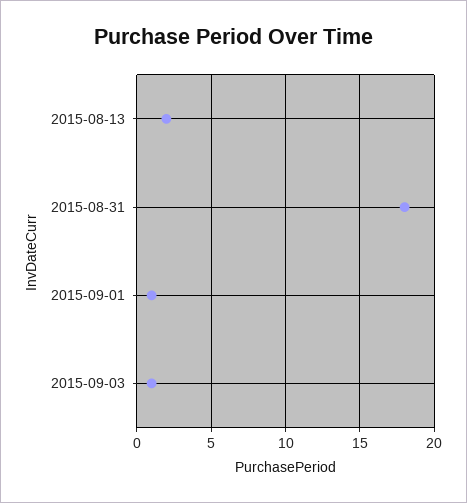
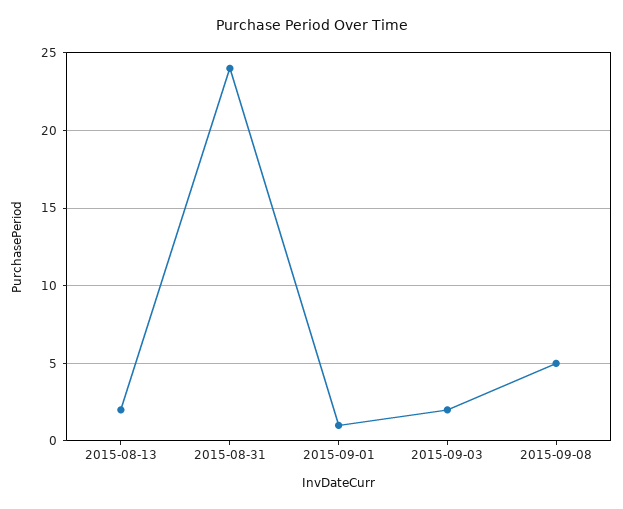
2015-08-31: 18 -> 24
2015-09-03: 1 -> 2
2015-09-08: none -> 5

